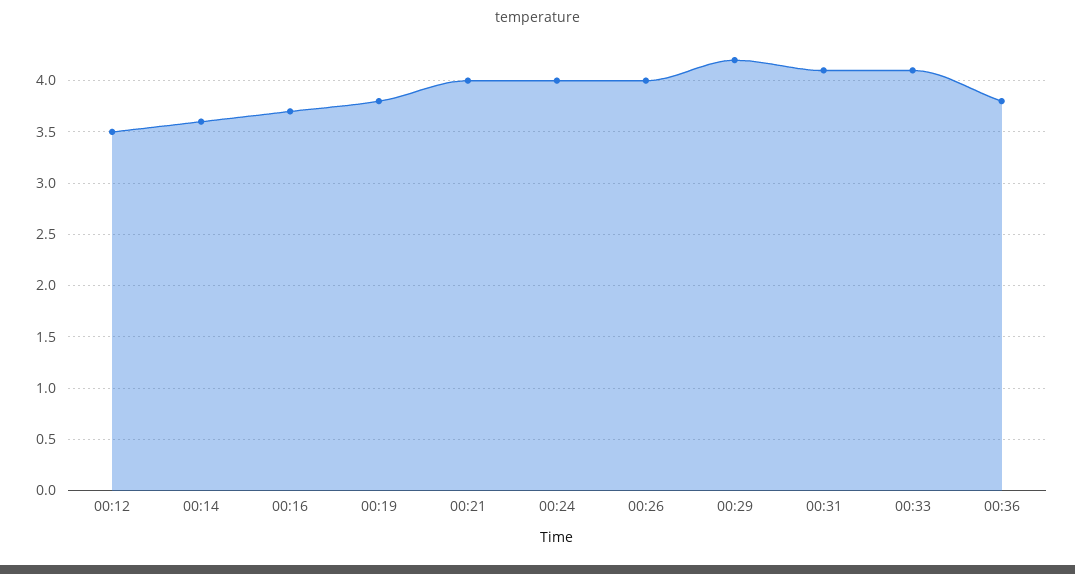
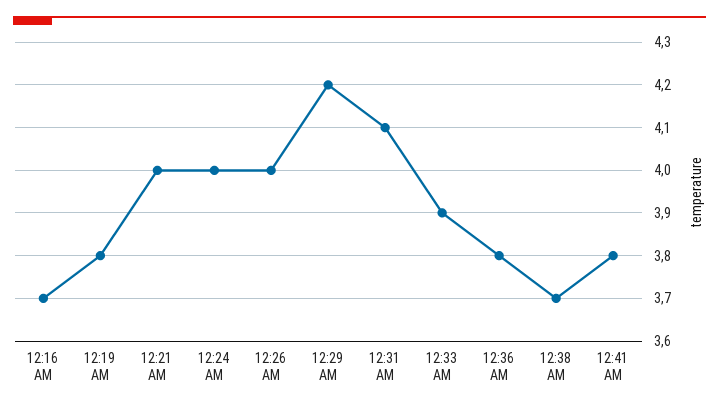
00:12: 3.5 -> none
00:14: 3.6 -> none
00:33: 4.1 -> 3.9
12:38 AM: none -> 3.7
12:41 AM: none -> 3.8

